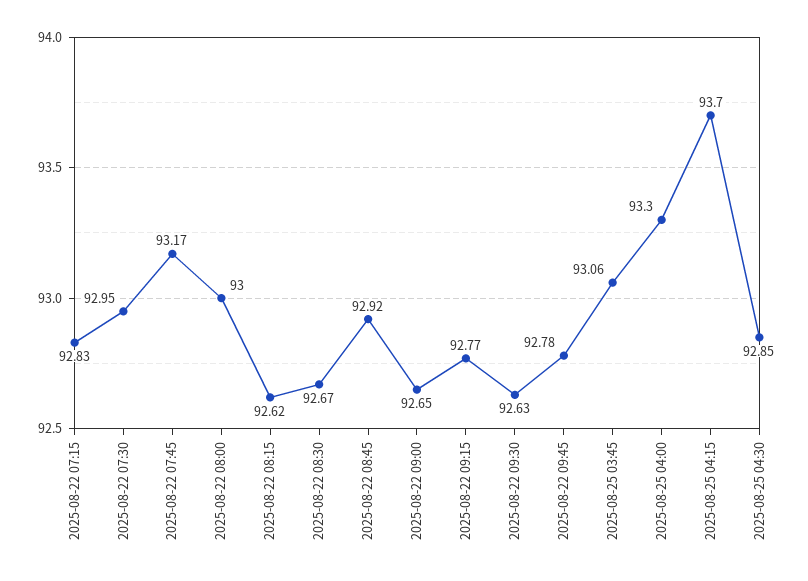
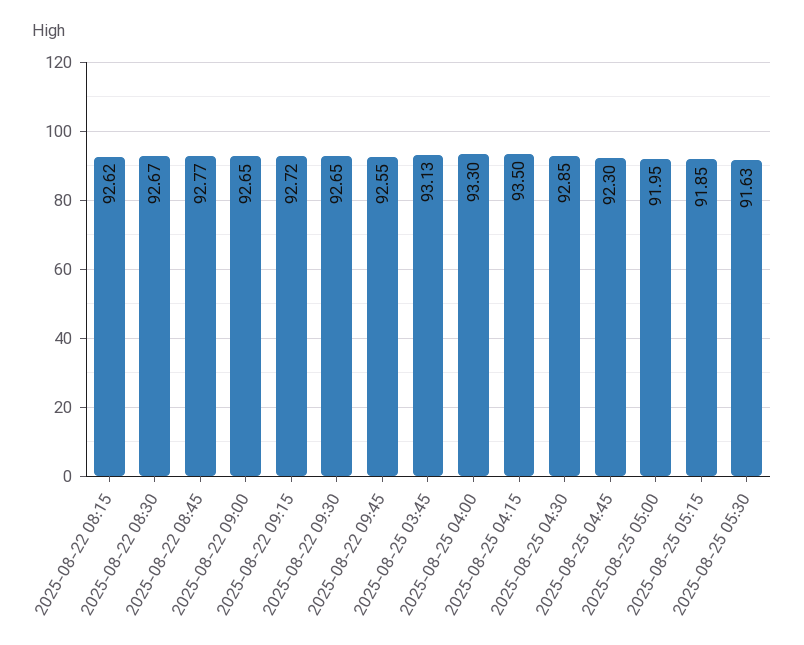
2025-08-22 07:15: 92.83 -> none
2025-08-22 07:30: 92.95 -> none
2025-08-22 07:45: 93.17 -> none
2025-08-22 08:00: 93 -> none
2025-08-22 08:45: 92.92 -> 92.77
2025-08-22 09:15: 92.77 -> 92.72
2025-08-22 09:30: 92.63 -> 92.65
2025-08-22 09:45: 92.78 -> 92.55
2025-08-25 03:45: 93.06 -> 93.13
2025-08-25 04:15: 93.7 -> 93.5
2025-08-25 04:45: none -> 92.3
2025-08-25 05:00: none -> 91.95
2025-08-25 05:15: none -> 91.85
2025-08-25 05:30: none -> 91.63

